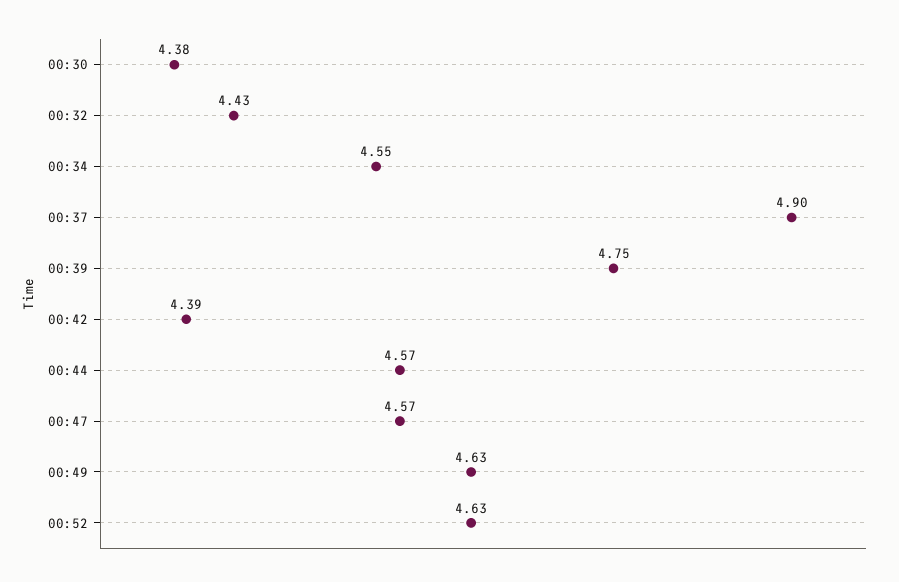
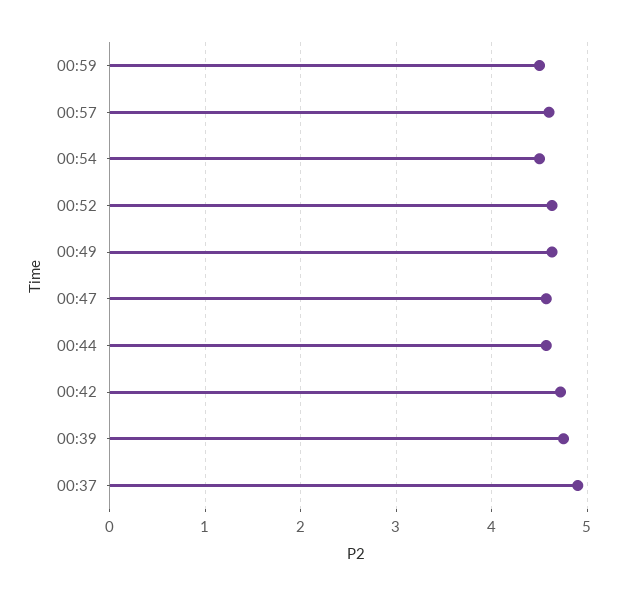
00:30: 4.38 -> none
00:32: 4.43 -> none
00:34: 4.55 -> none
00:42: 4.39 -> 4.7
00:59: none -> 4.5
00:57: none -> 4.6
00:54: none -> 4.5

